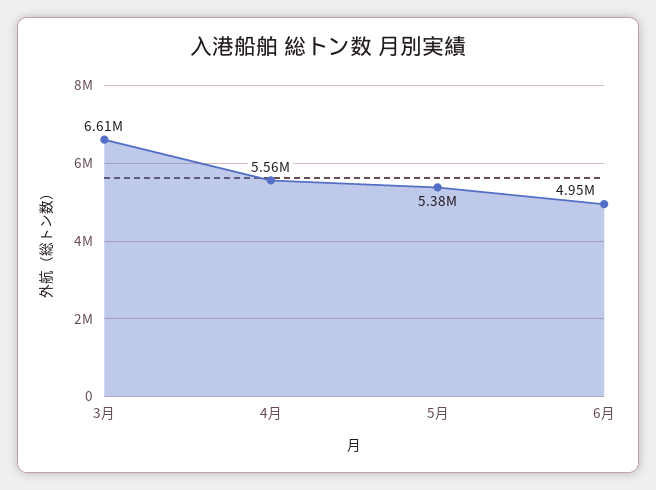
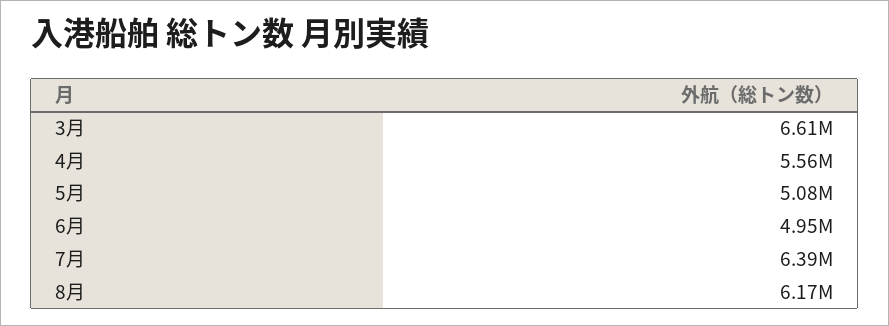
5月: 5380000 -> 5080000
7月: none -> 6390000
8月: none -> 6170000

